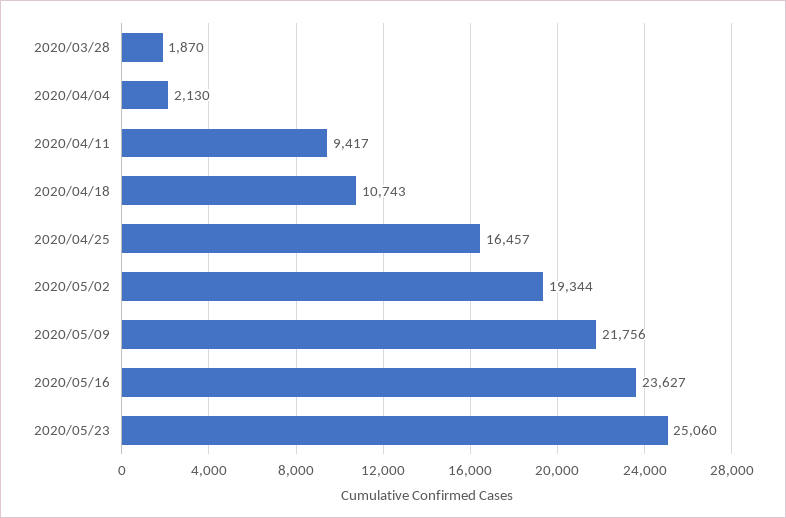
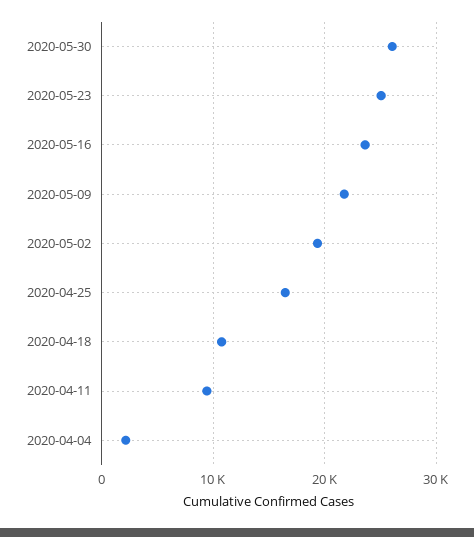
2020/03/28: 1870 -> none
2020-05-30: none -> 26000

